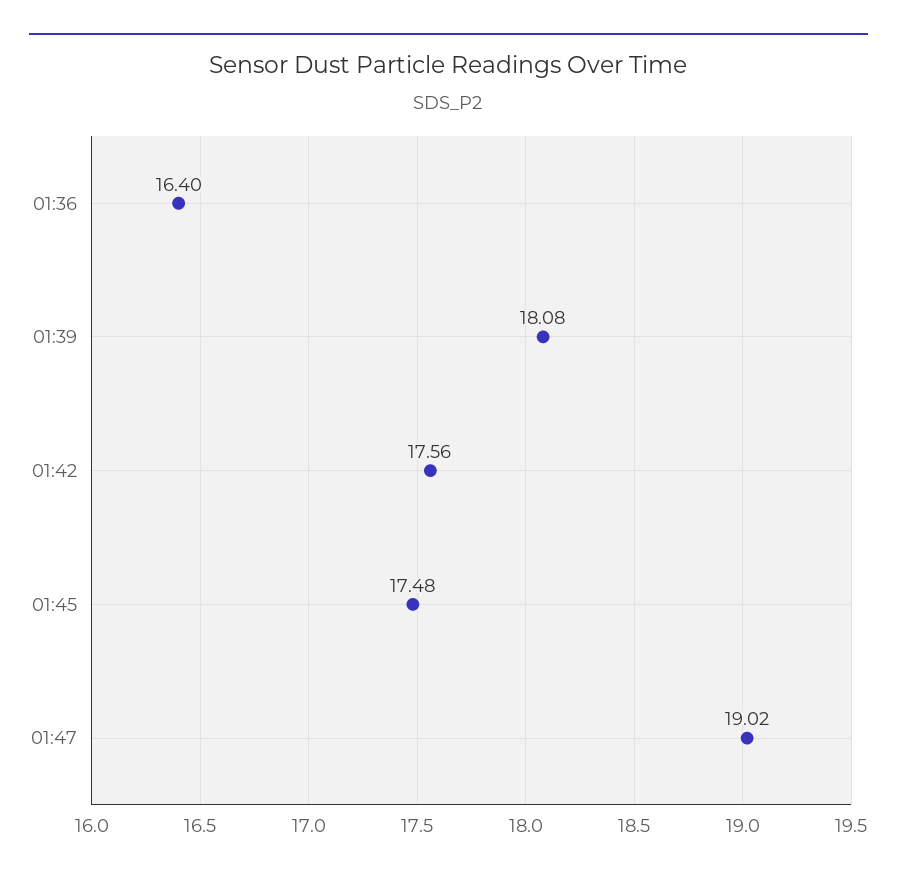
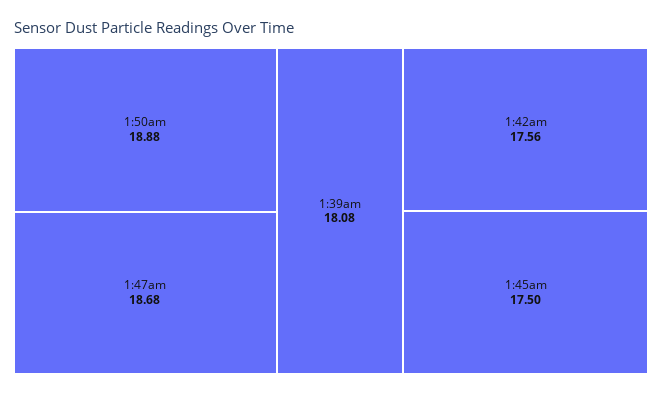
01:36: 16.4 -> none
01:45: 17.48 -> 17.5
01:47: 19.02 -> 18.68
1:50am: none -> 18.88

